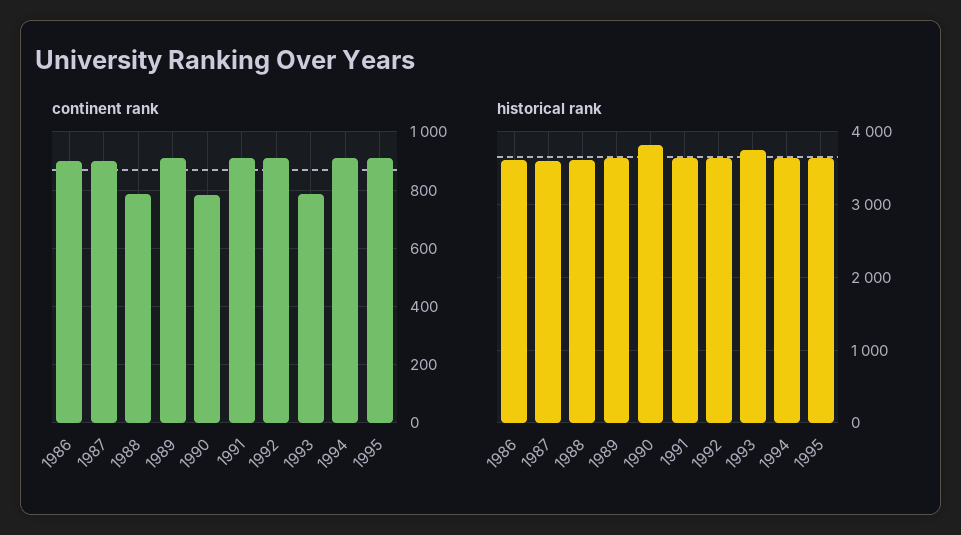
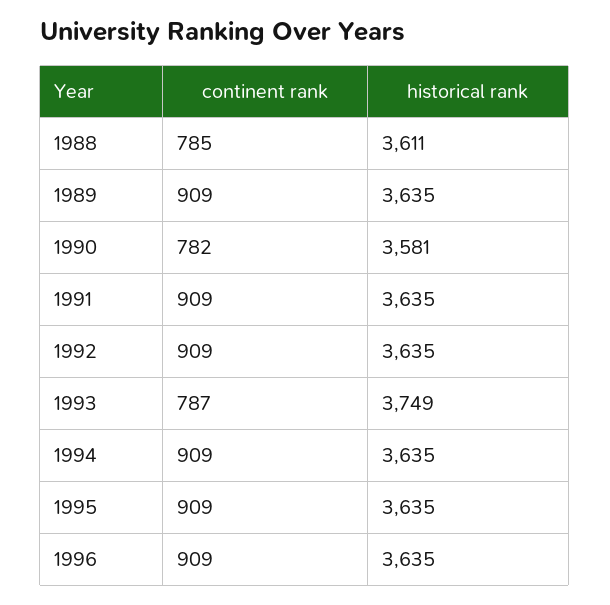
continent rank, 1986: 900 -> none
continent rank, 1987: 900 -> none
historical rank, 1986: 3600 -> none
historical rank, 1987: 3600 -> none
historical rank, 1990: 3800 -> 3581
continent rank, 1996: none -> 909
historical rank, 1996: none -> 3635

